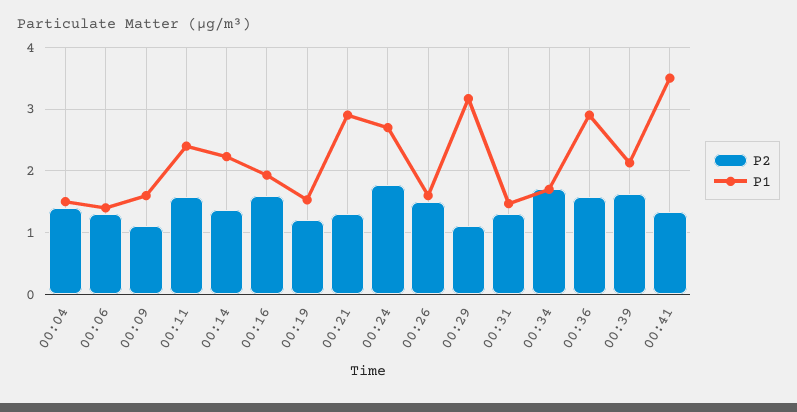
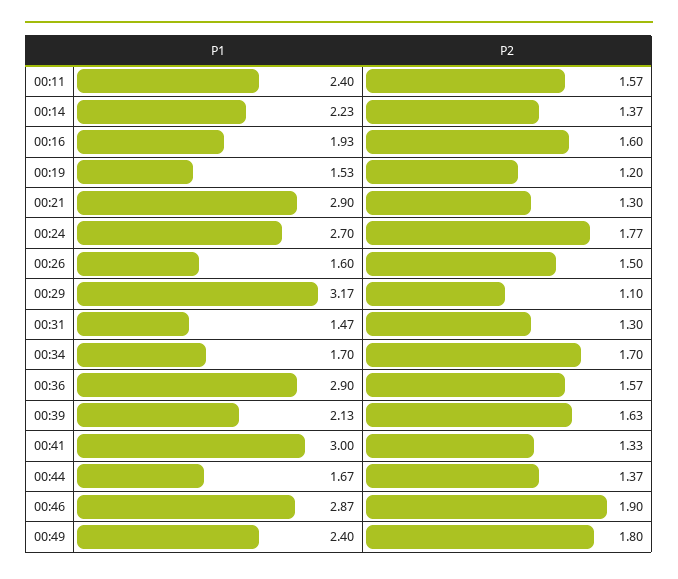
P2, 00:04: 1.4 -> none
P1, 00:04: 1.5 -> none
P2, 00:06: 1.3 -> none
P1, 00:06: 1.4 -> none
P2, 00:09: 1.1 -> none
P1, 00:09: 1.6 -> none
P1, 00:41: 3.5 -> 3
P1, 00:44: none -> 1.67
P2, 00:44: none -> 1.37
P1, 00:46: none -> 2.87
P2, 00:46: none -> 1.9
P1, 00:49: none -> 2.4
P2, 00:49: none -> 1.8

